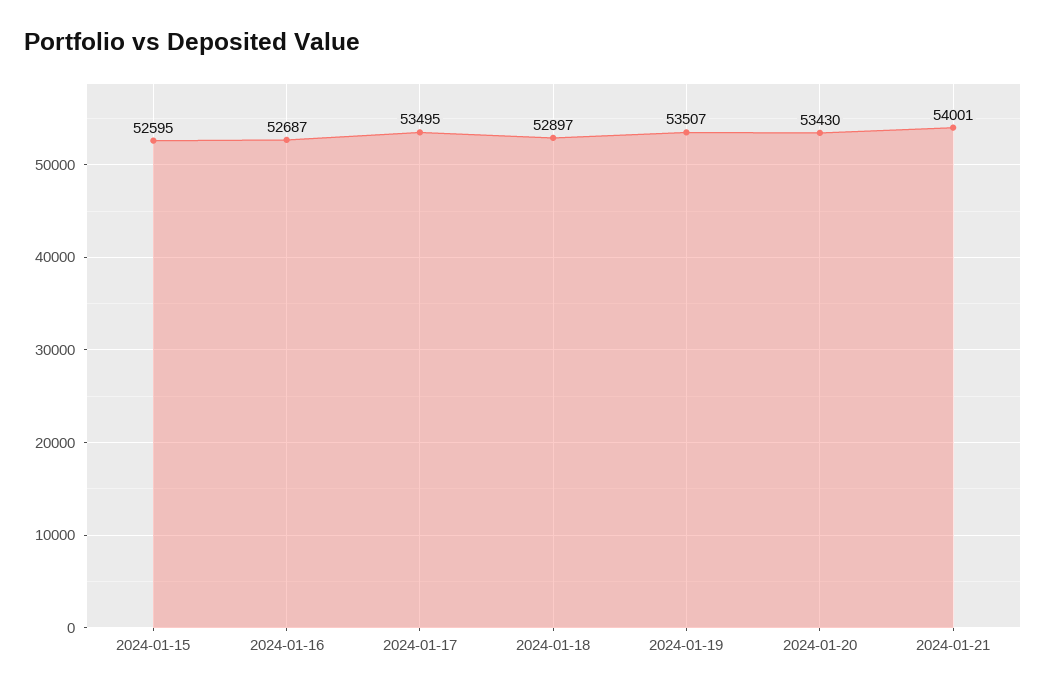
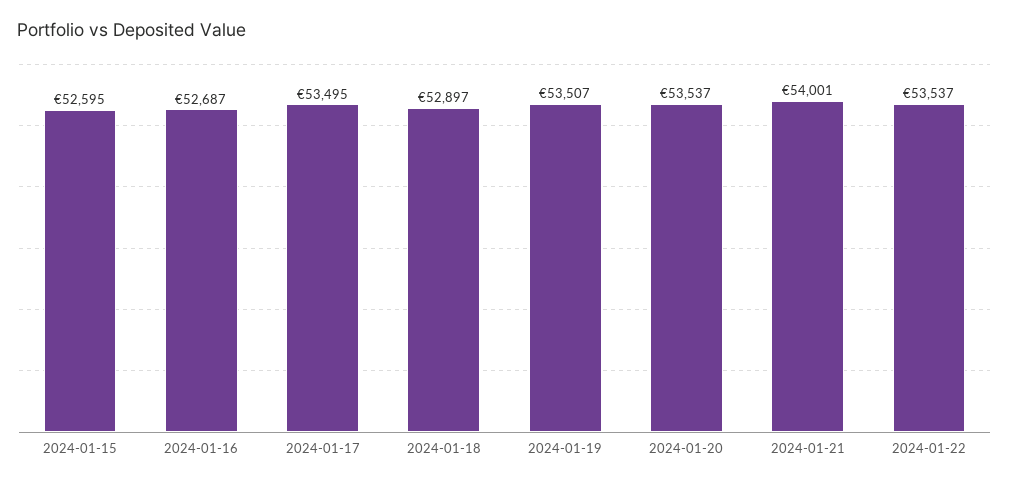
2024-01-20: 53430 -> 53537
2024-01-22: none -> 53537

